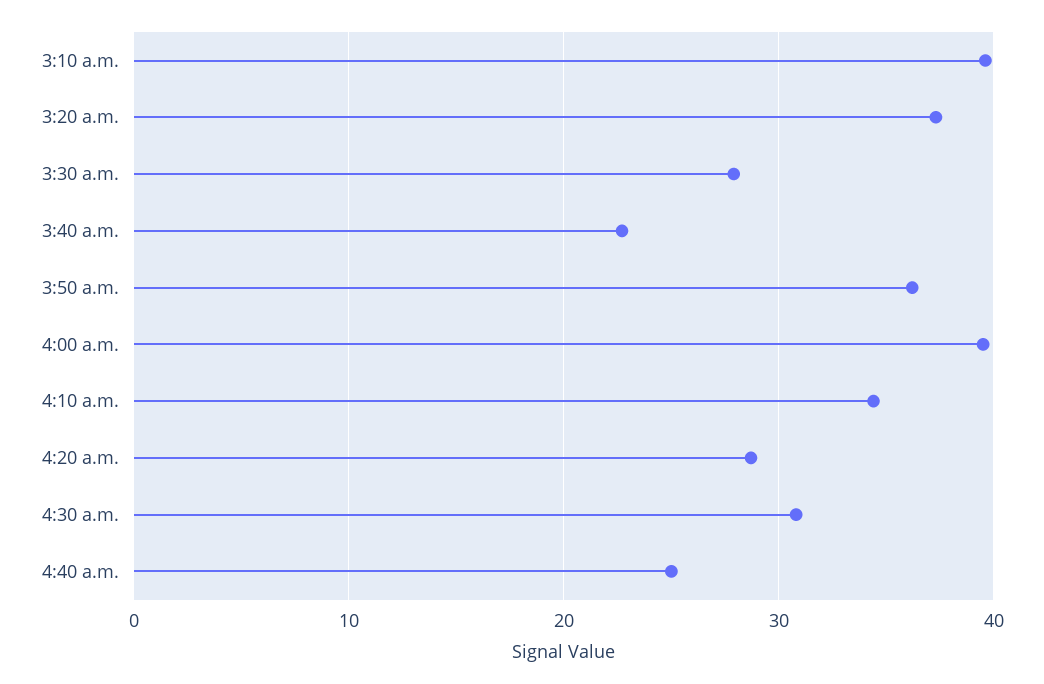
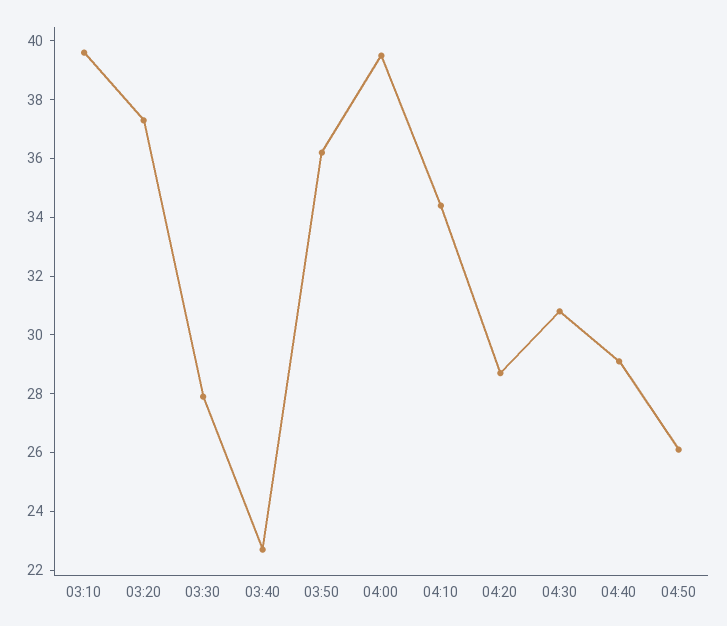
4:40 a.m.: 25 -> 29
04:50: none -> 26

